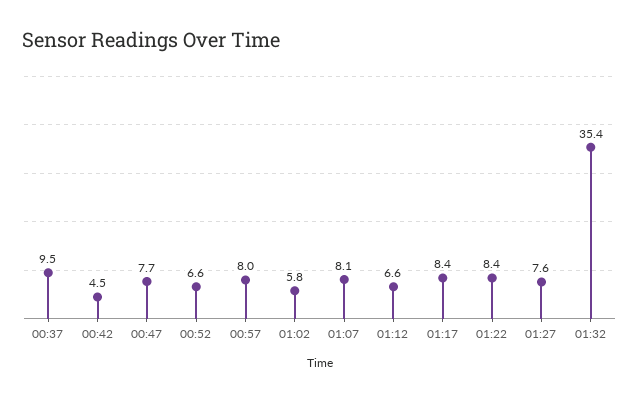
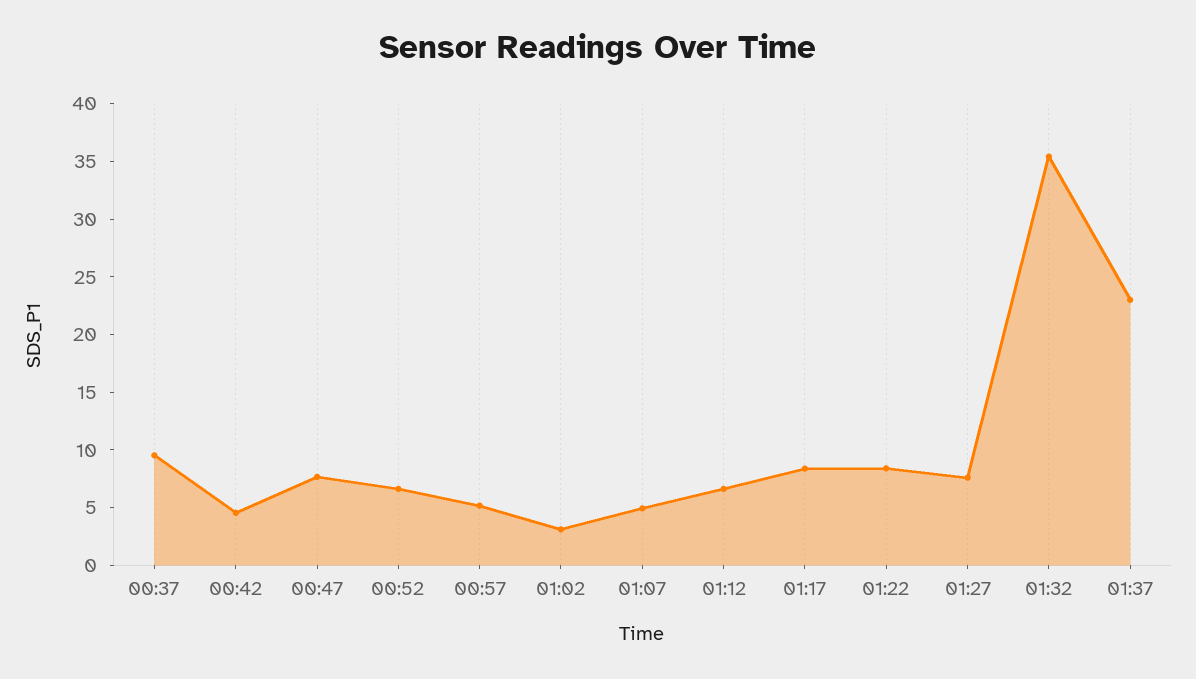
00:57: 8 -> 5
01:02: 5.8 -> 3
01:07: 8.1 -> 5
01:37: none -> 23

